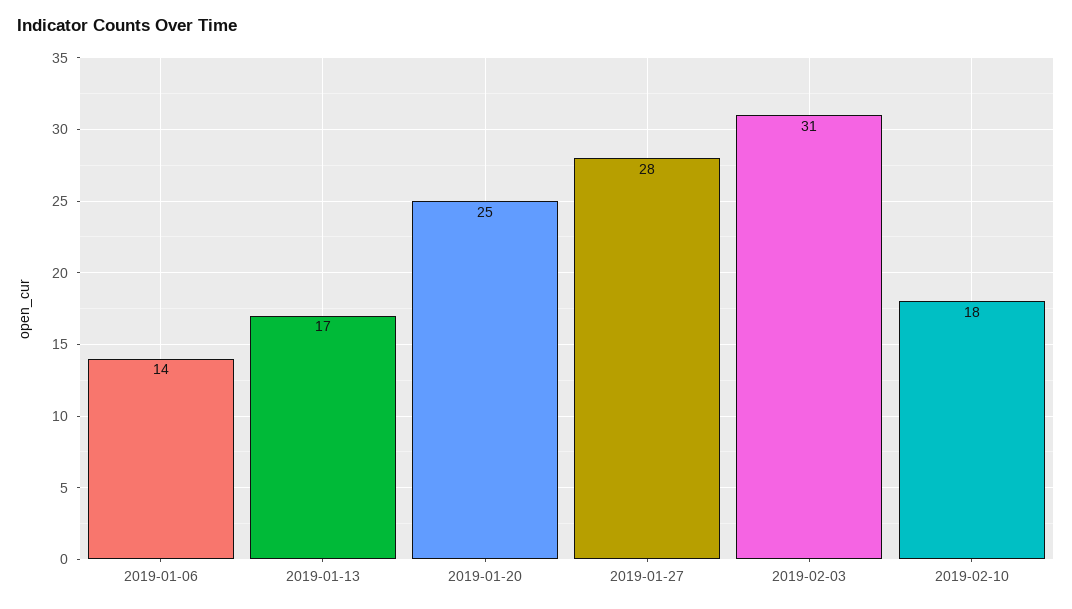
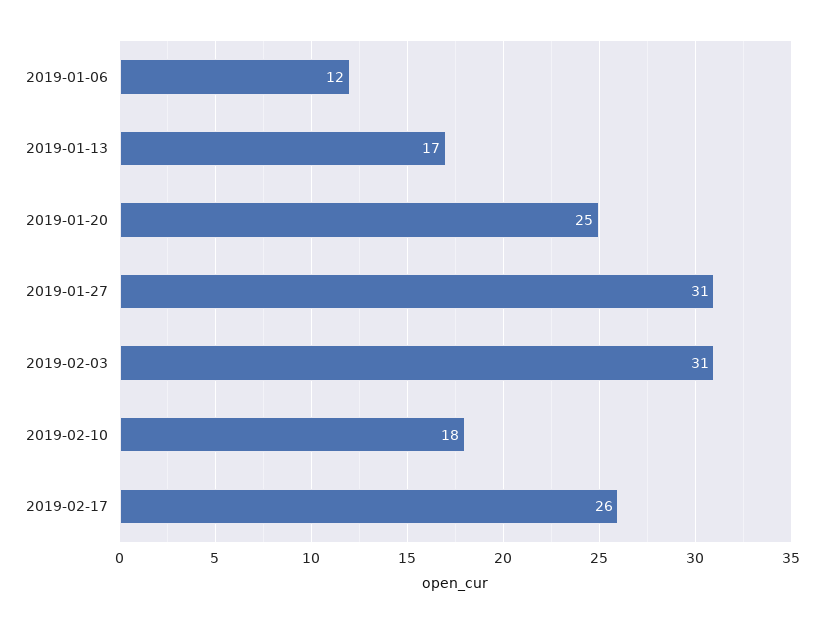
2019-01-06: 14 -> 12
2019-01-27: 28 -> 31
2019-02-17: none -> 26

